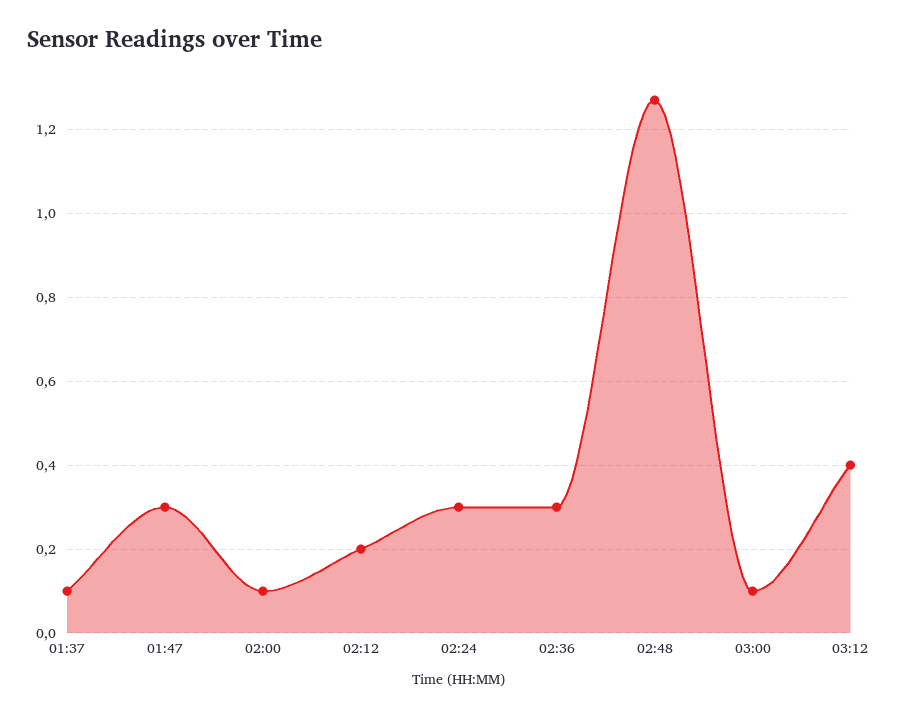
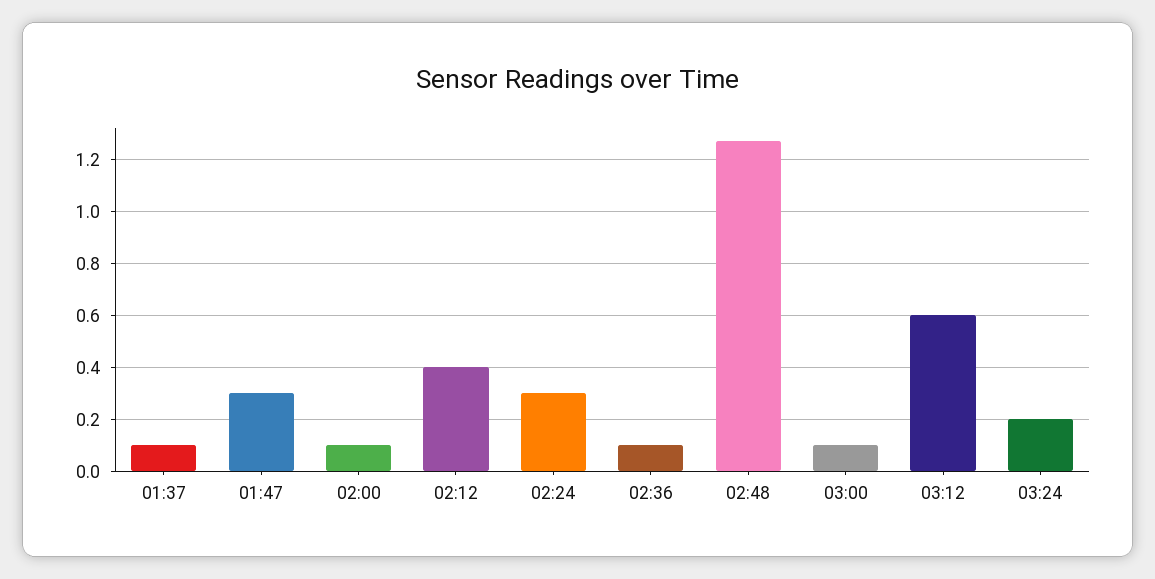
02:12: 0.2 -> 0.4
02:36: 0.3 -> 0.1
03:12: 0.4 -> 0.6
03:24: none -> 0.2

